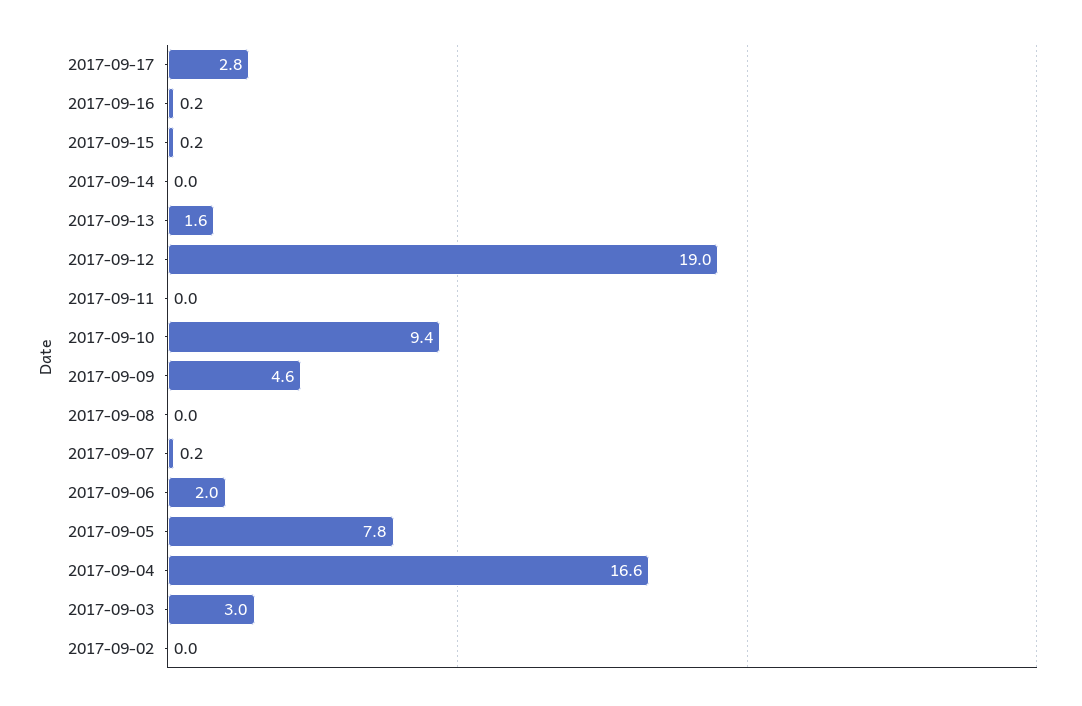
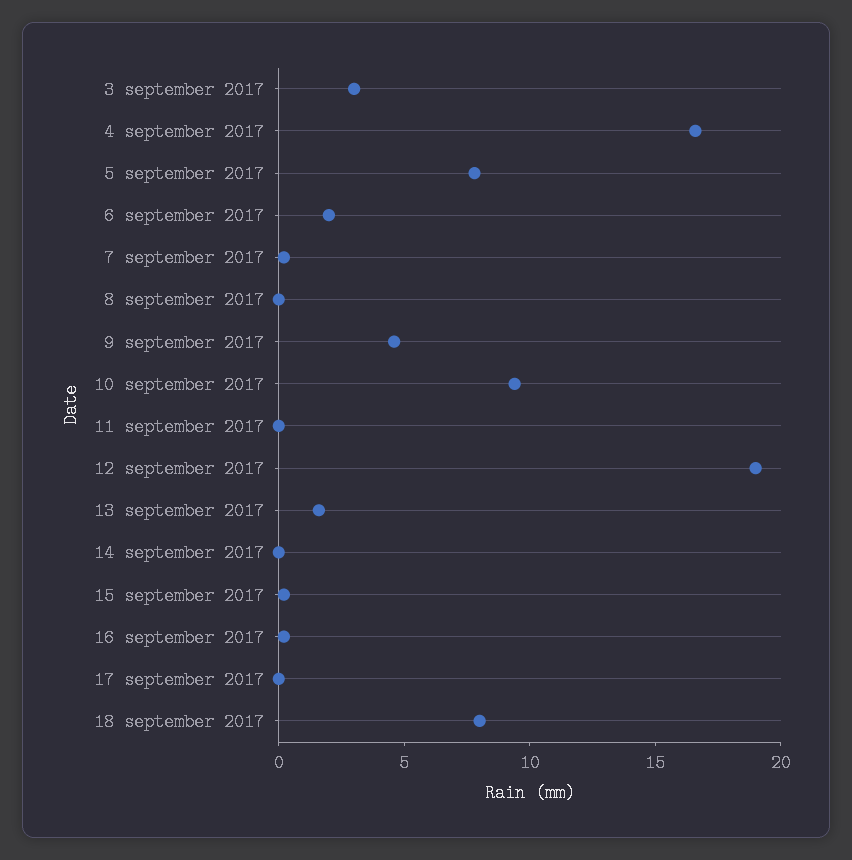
2017-09-17: 2.8 -> 0
2017-09-02: 0 -> none
18 september 2017: none -> 8

